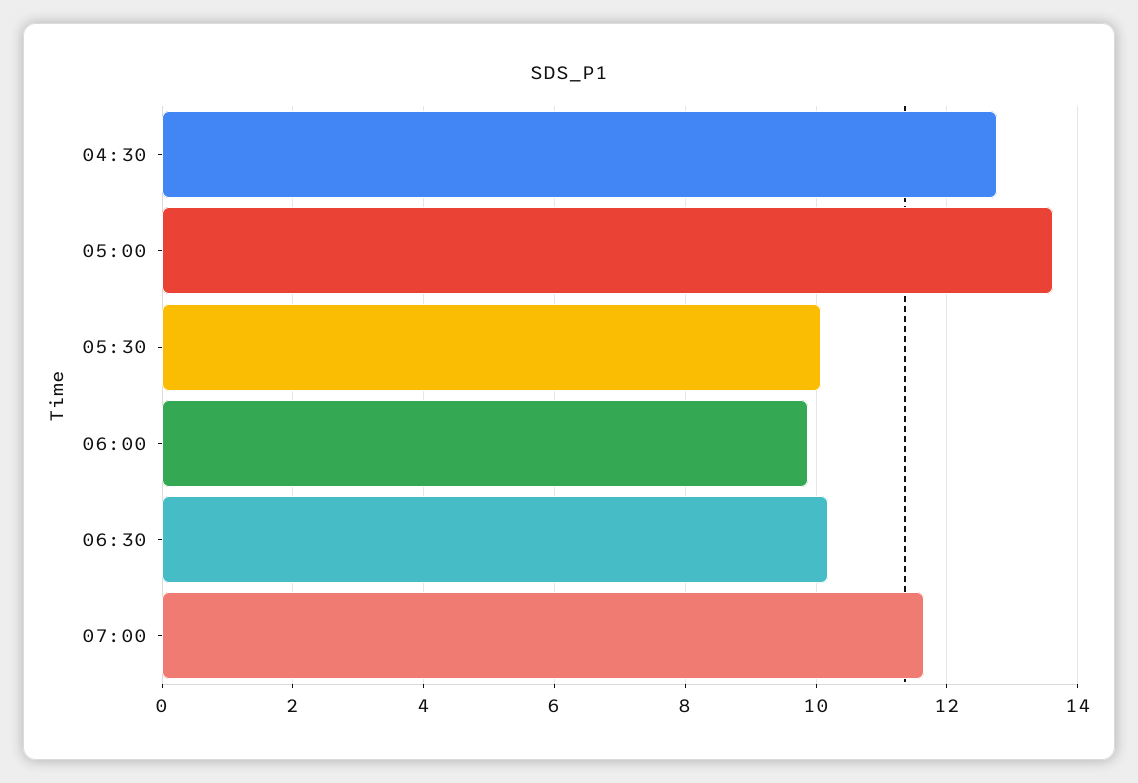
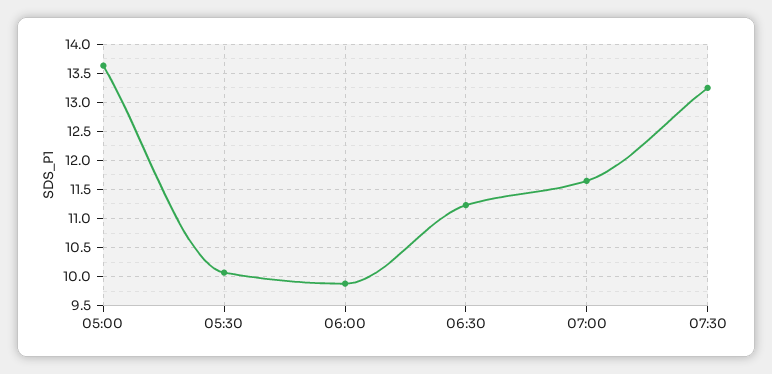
04:30: 12.8 -> none
06:30: 10.2 -> 11.25
07:30: none -> 13.25

